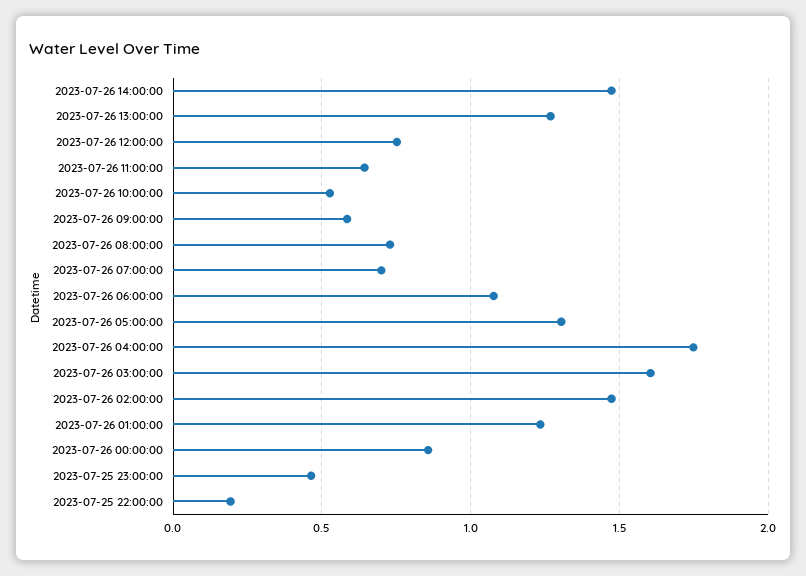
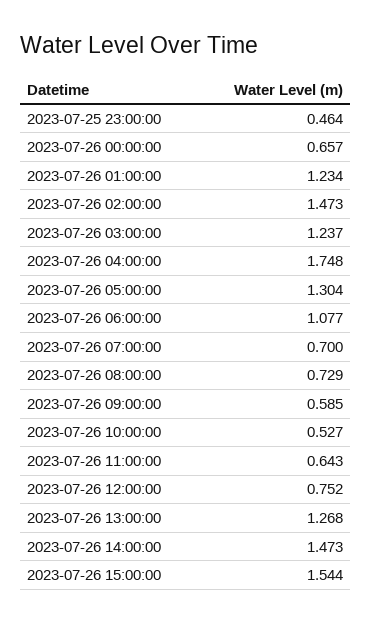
2023-07-26 03:00:00: 1.6 -> 1.237
2023-07-26 00:00:00: 0.85 -> 0.657
2023-07-25 22:00:00: 0.2 -> none
2023-07-26 15:00:00: none -> 1.544

